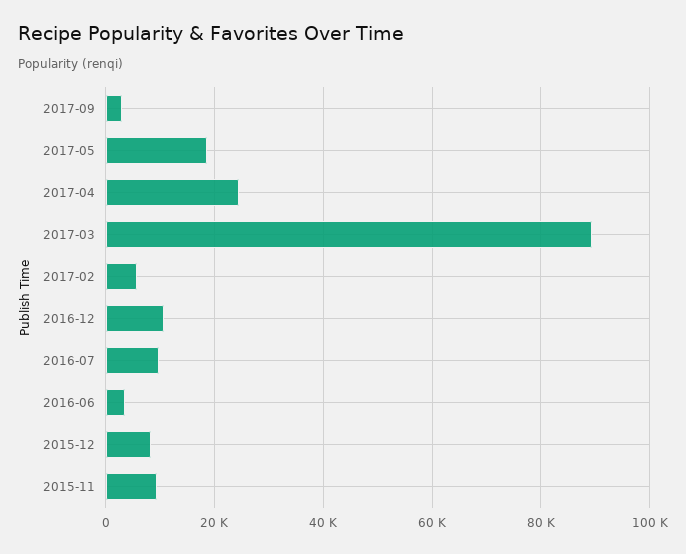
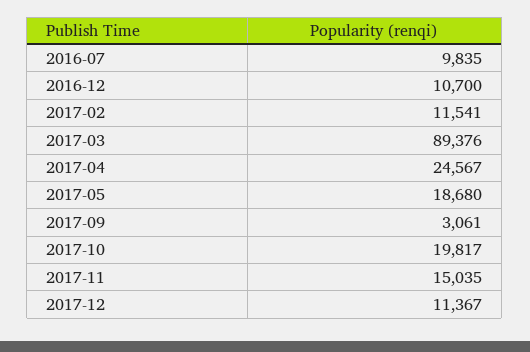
2017-02: 6000 -> 11541
2016-06: 4000 -> none
2015-12: 8000 -> none
2015-11: 10000 -> none
2017-10: none -> 19817
2017-11: none -> 15035
2017-12: none -> 11367

